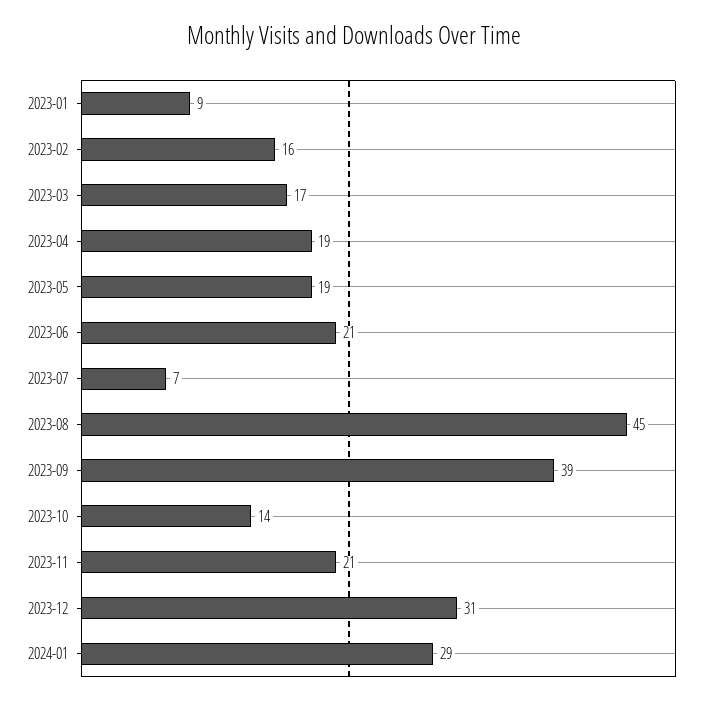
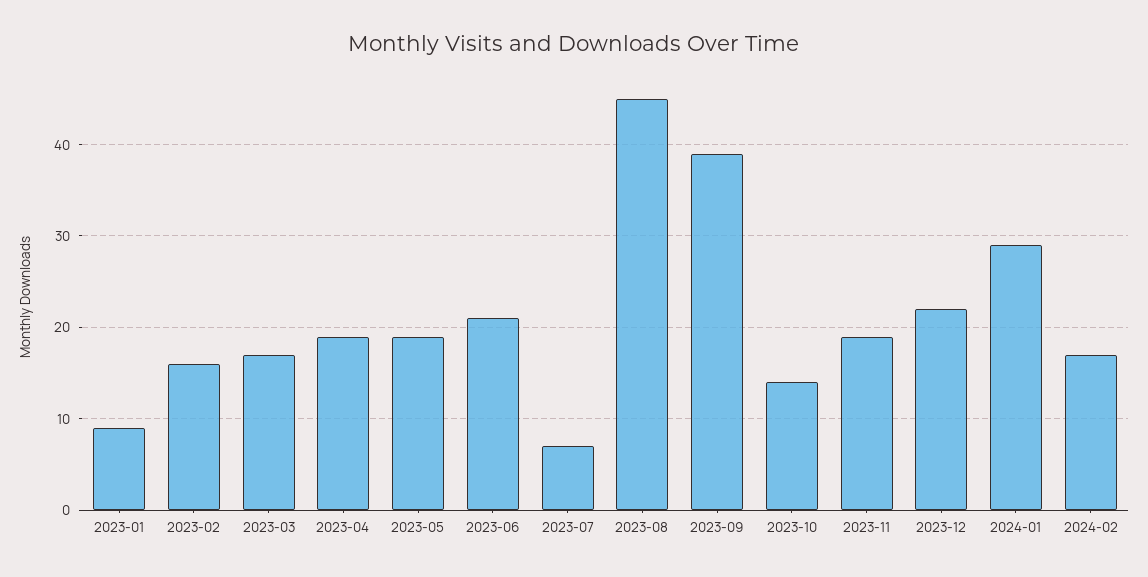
2023-11: 21 -> 19
2023-12: 31 -> 22
2024-02: none -> 17

